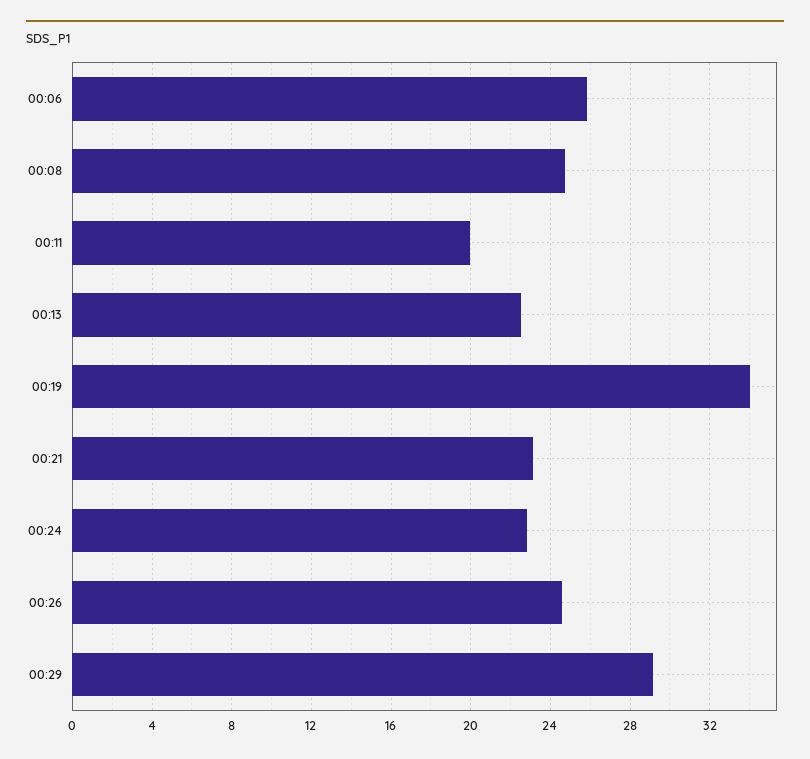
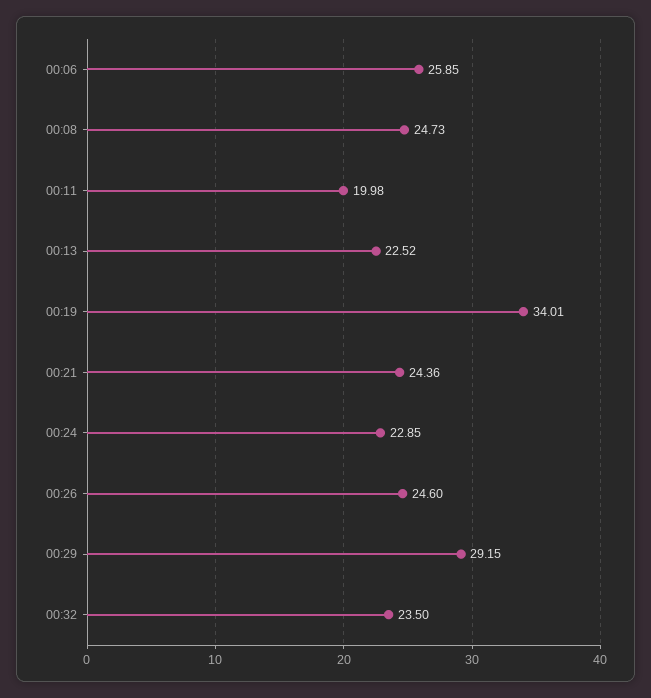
00:21: 23 -> 24.36
00:32: none -> 23.5

